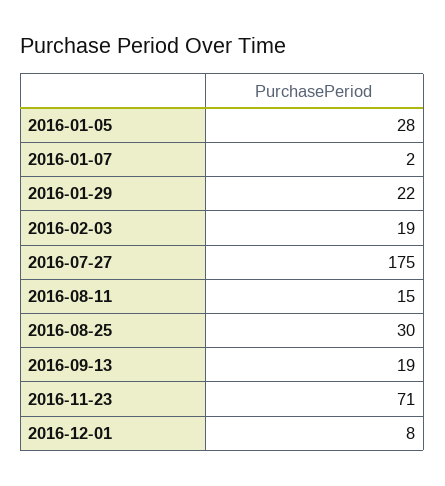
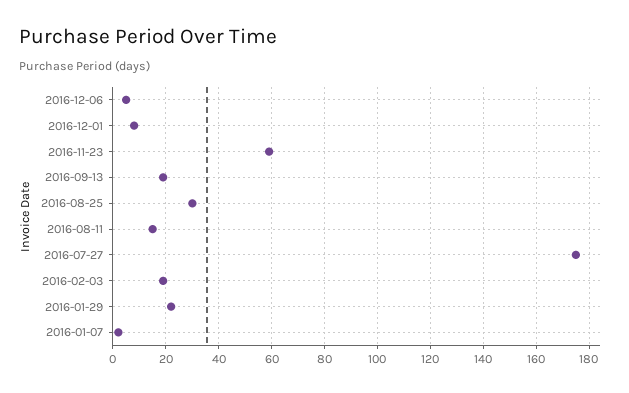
2016-01-05: 28 -> none
2016-11-23: 71 -> 60
2016-12-06: none -> 5

